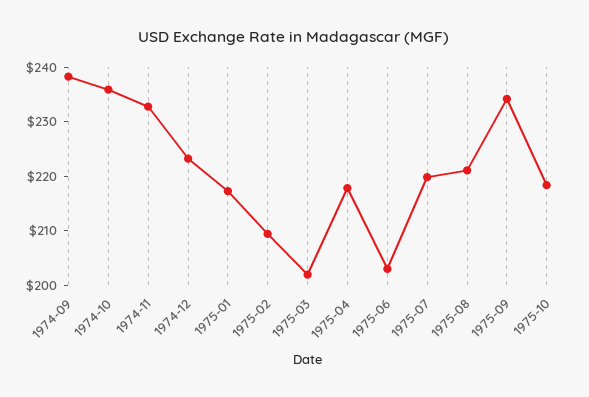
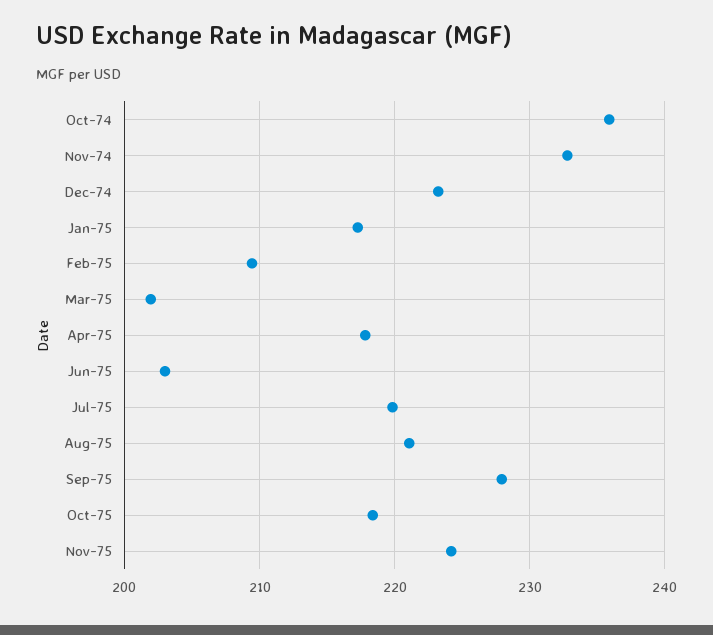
1974-09: 238 -> none
1975-09: 234 -> 228
Nov-75: none -> 224

